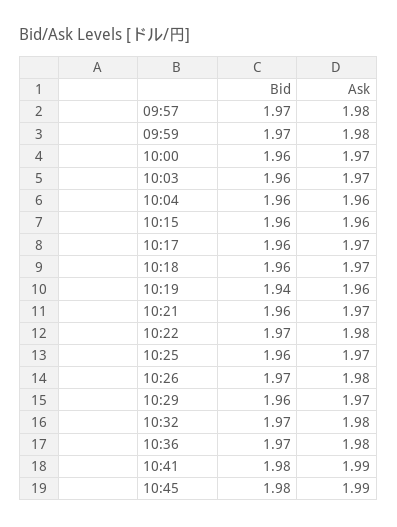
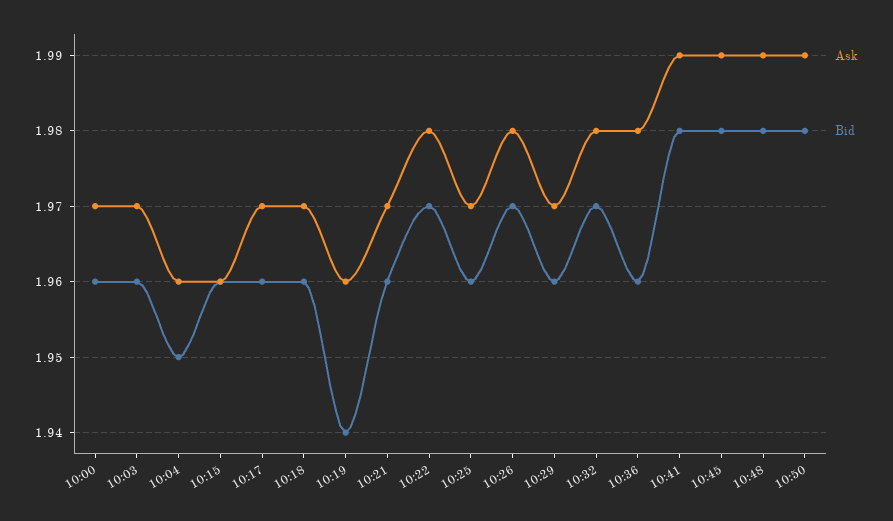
Bid, 09:57: 1.97 -> none
Ask, 09:57: 1.98 -> none
Bid, 09:59: 1.97 -> none
Ask, 09:59: 1.98 -> none
Bid, 10:04: 1.96 -> 1.95
Bid, 10:36: 1.97 -> 1.96
Ask, 10:48: none -> 1.99
Bid, 10:48: none -> 1.98
Ask, 10:50: none -> 1.99
Bid, 10:50: none -> 1.98

